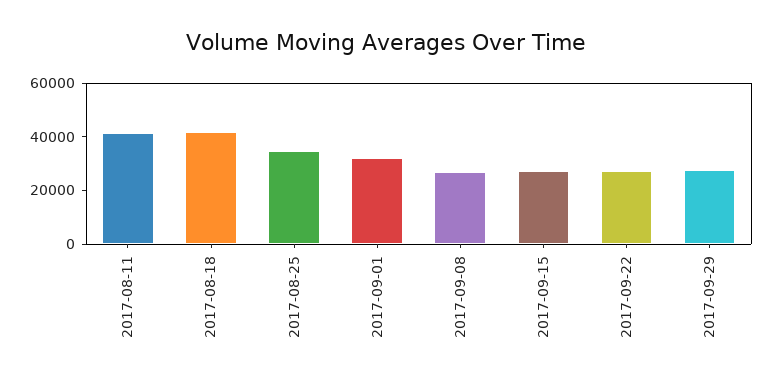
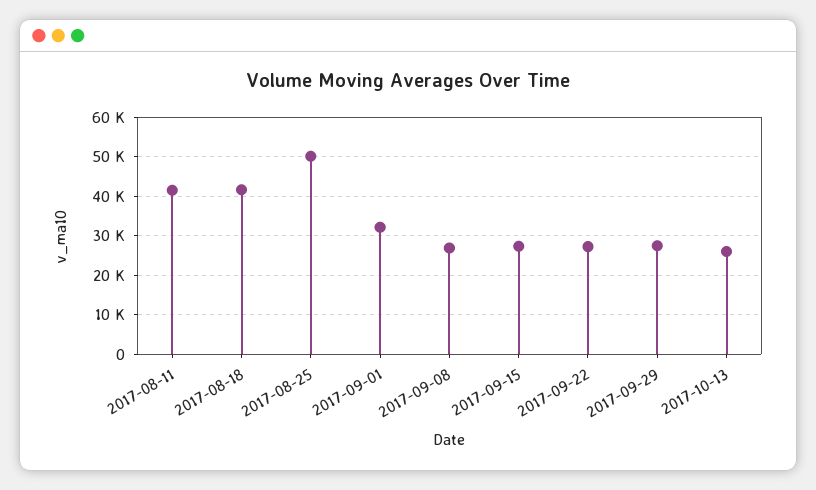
2017-08-25: 35000 -> 50000
2017-10-13: none -> 26000

